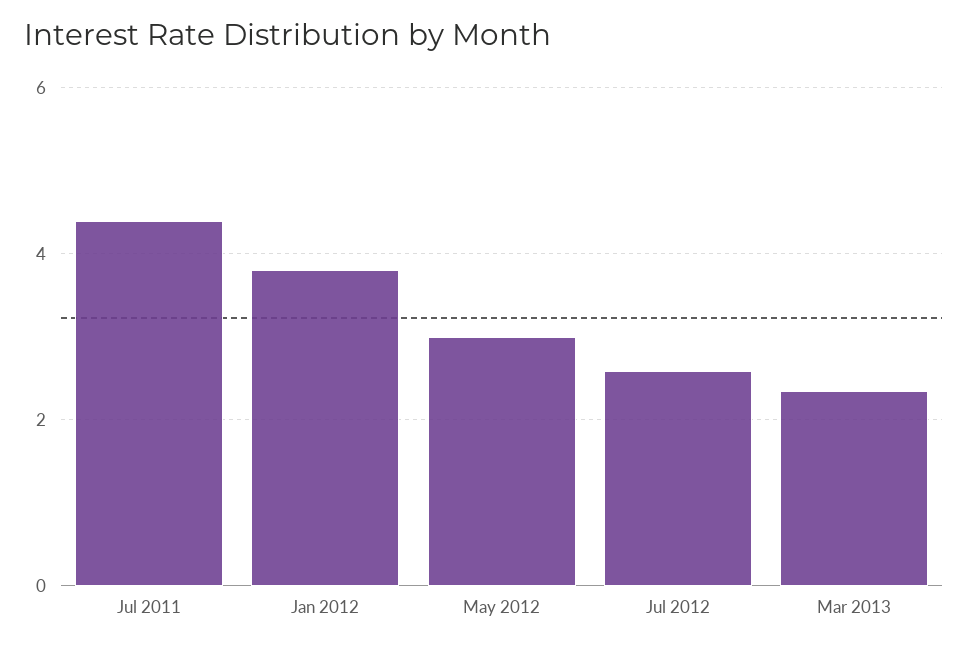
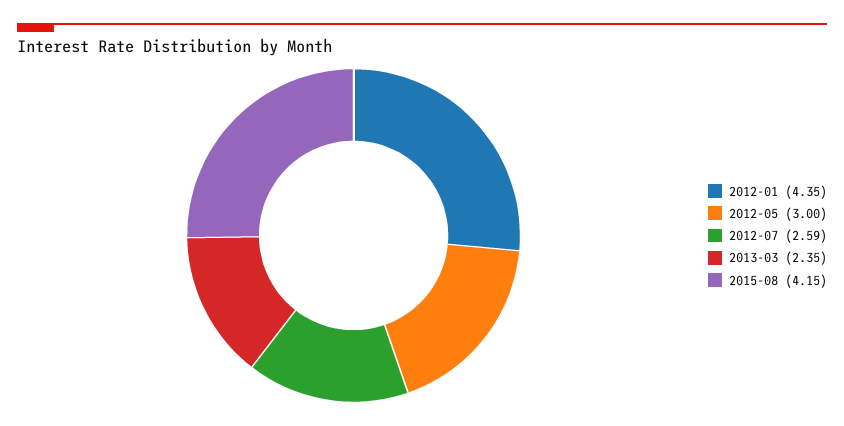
Jul 2011: 4.4 -> none
Jan 2012: 3.8 -> 4.35
2015-08: none -> 4.15

